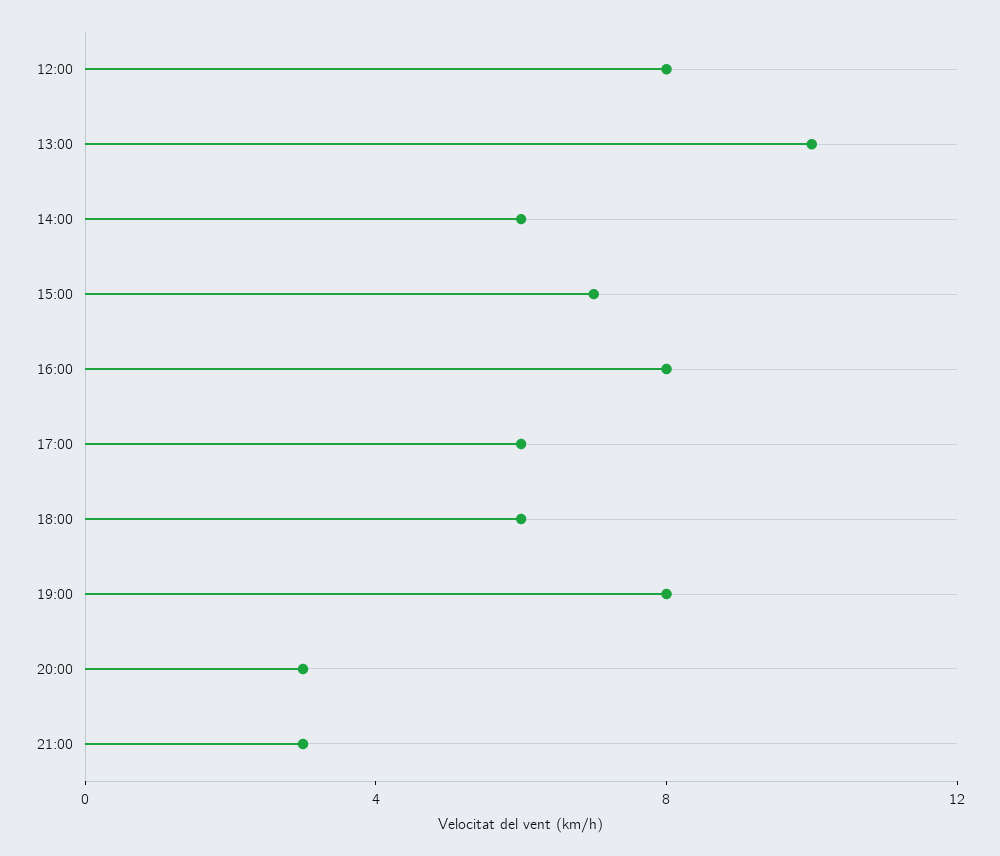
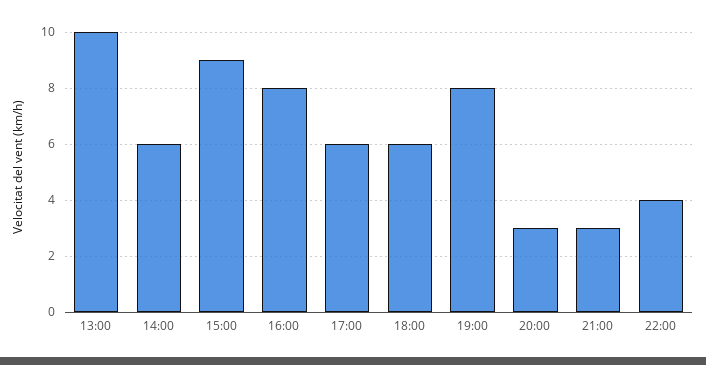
12:00: 8 -> none
15:00: 7 -> 9
22:00: none -> 4

